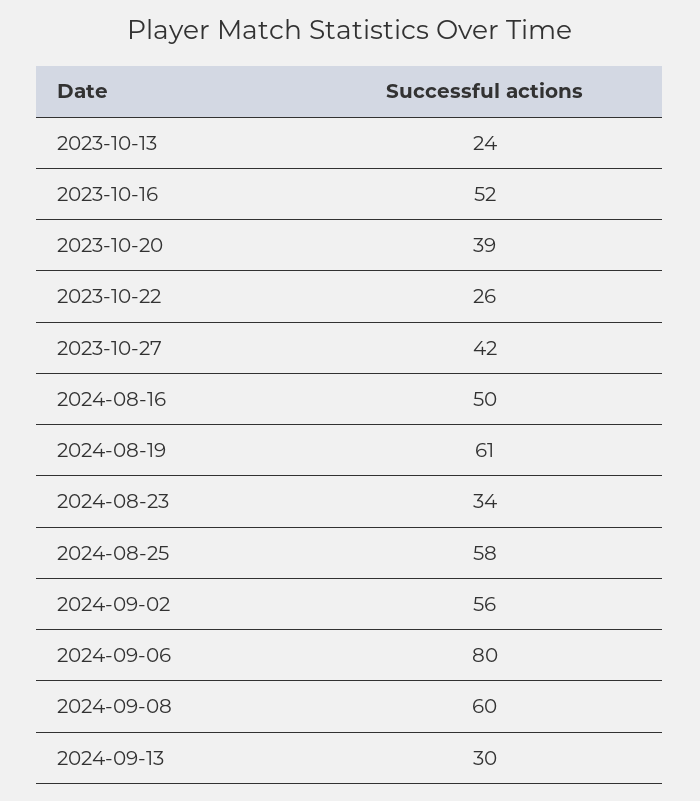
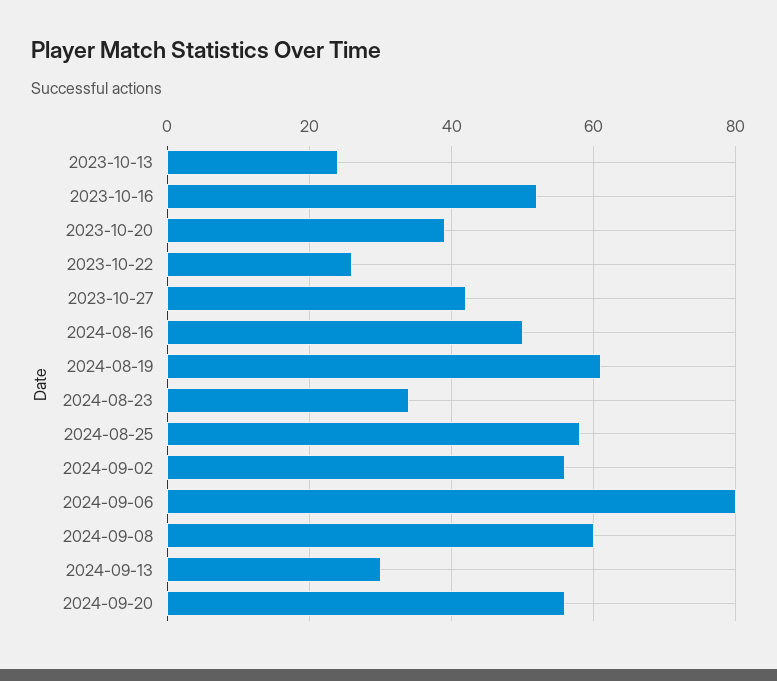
2024-09-20: none -> 55

